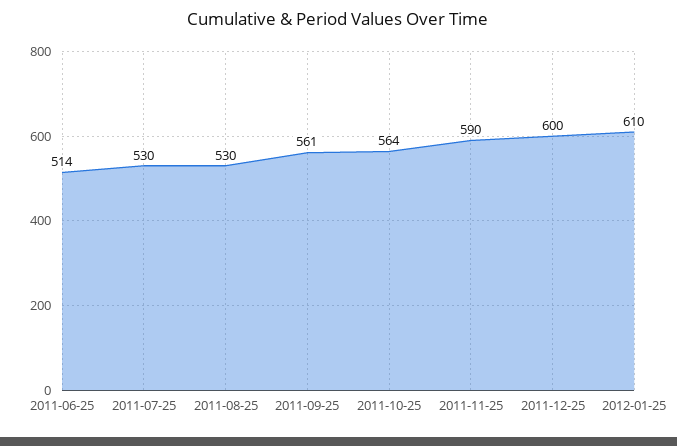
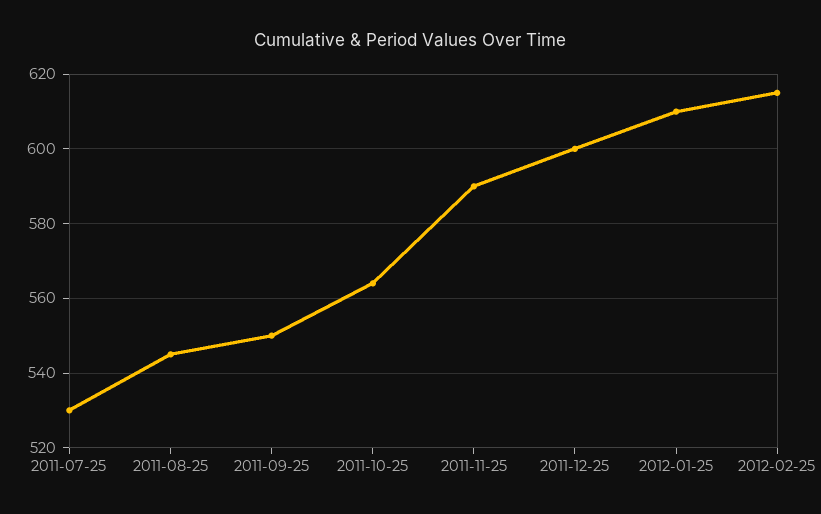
2011-06-25: 514 -> none
2011-08-25: 530 -> 545
2011-09-25: 561 -> 550
2012-02-25: none -> 615

